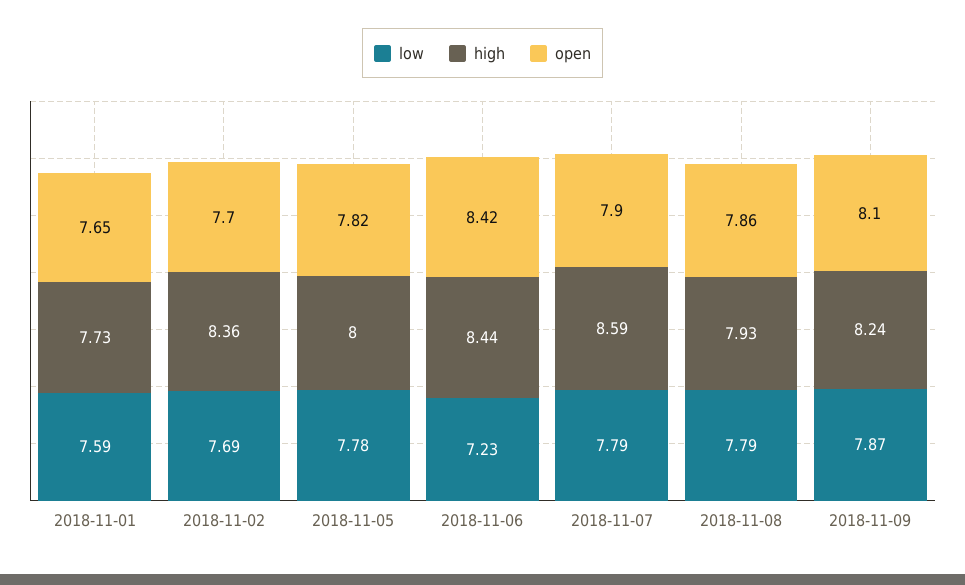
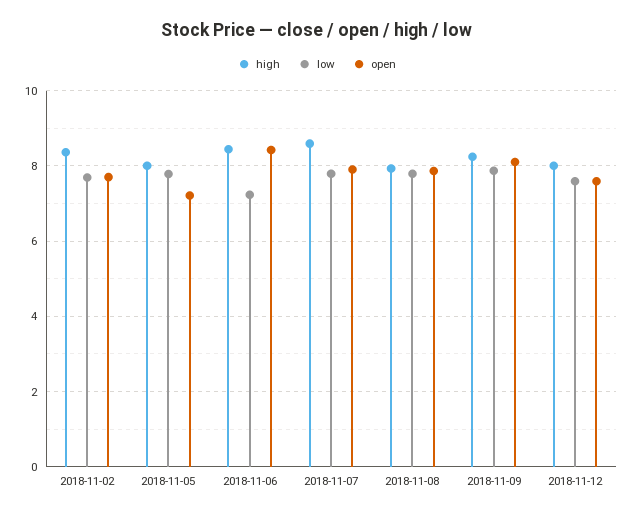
low, 2018-11-01: 7.59 -> none
high, 2018-11-01: 7.73 -> none
open, 2018-11-01: 7.65 -> none
open, 2018-11-05: 7.82 -> 7.2
high, 2018-11-12: none -> 8
low, 2018-11-12: none -> 7.6
open, 2018-11-12: none -> 7.6

